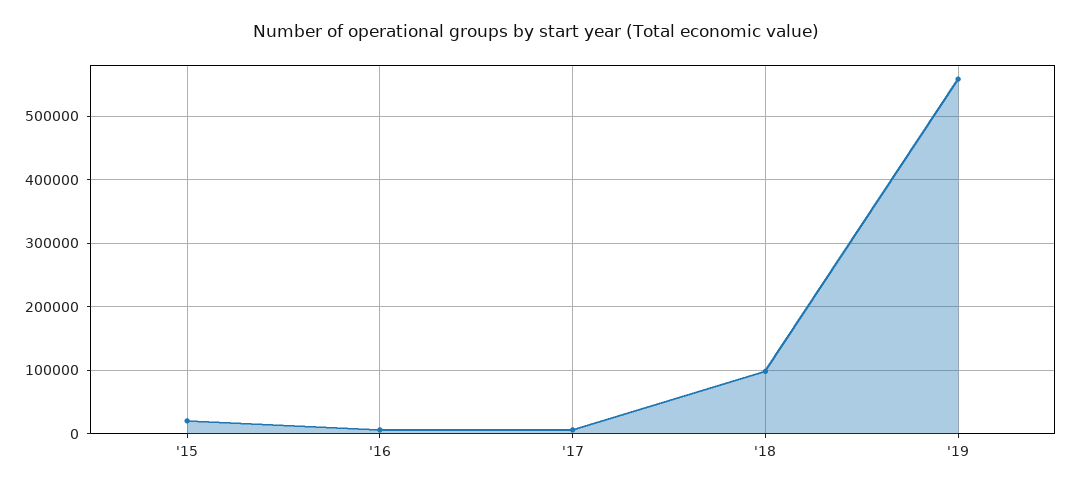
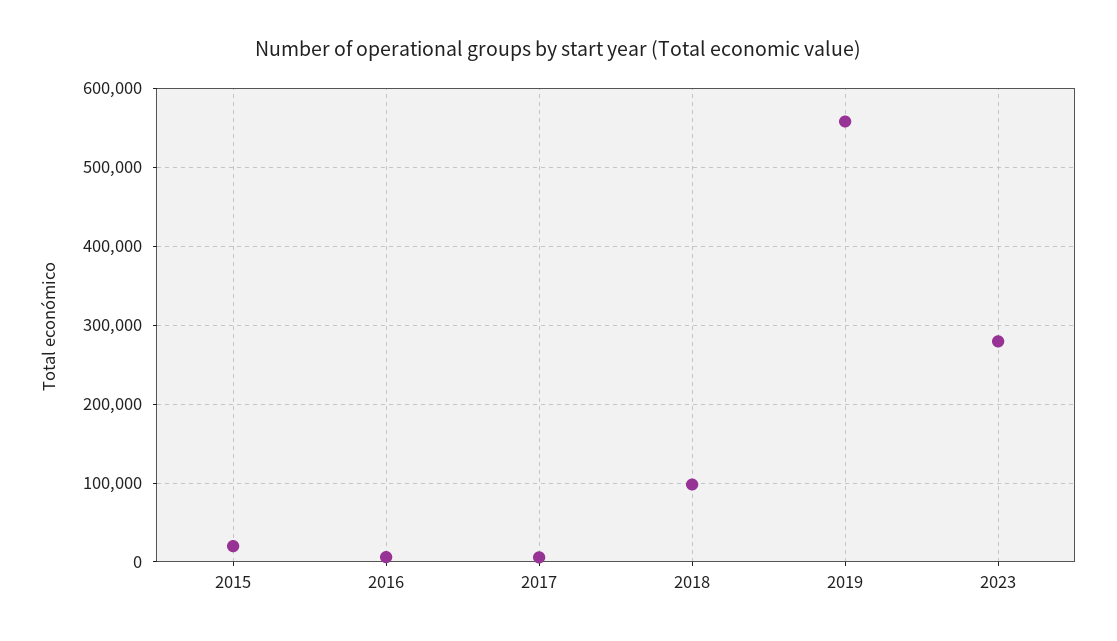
2023: none -> 280000

